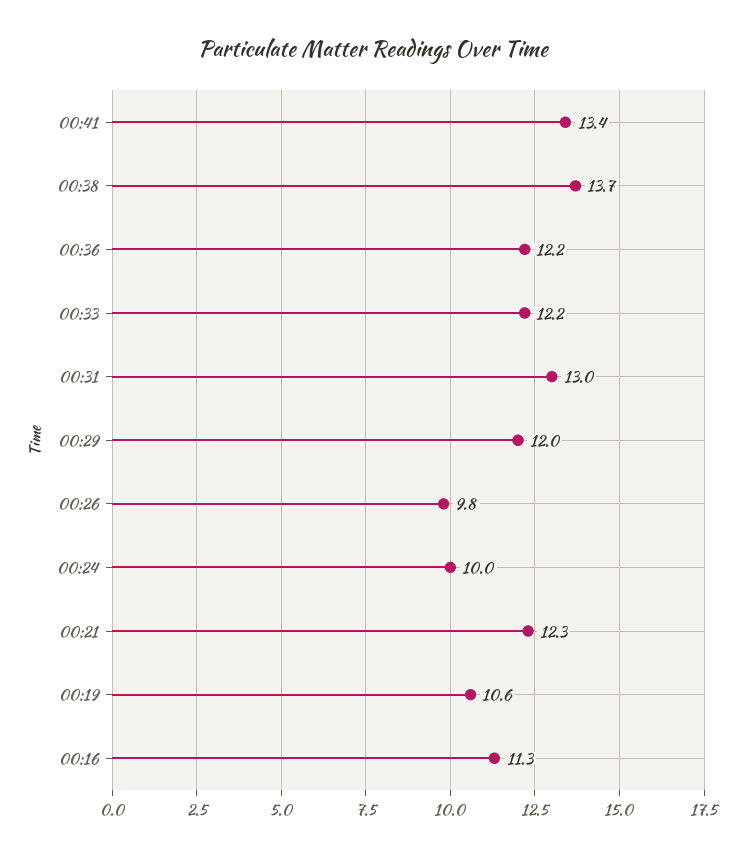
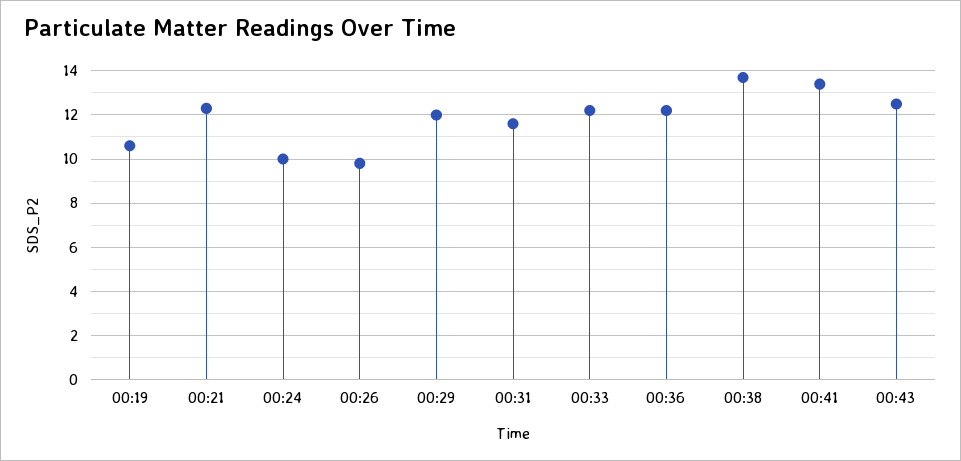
00:31: 13 -> 11.5
00:16: 11.3 -> none
00:43: none -> 12.5

